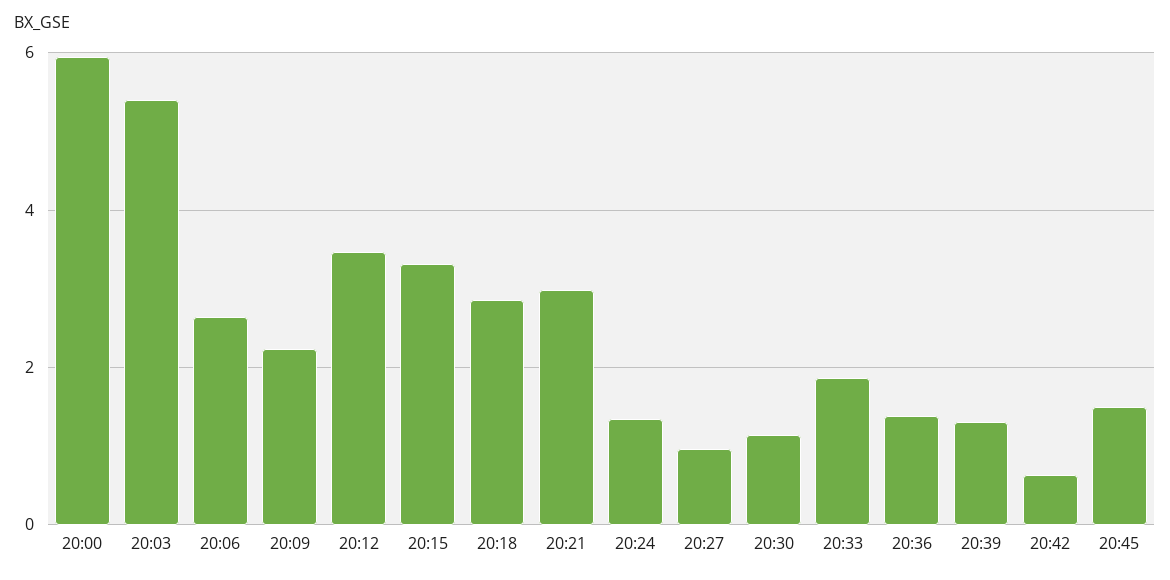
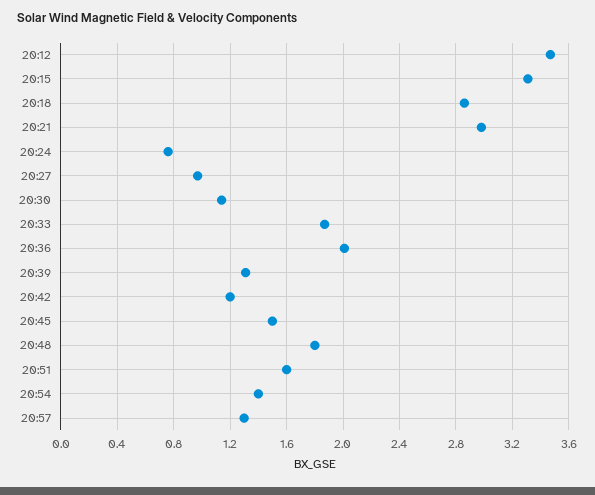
20:00: 6 -> none
20:03: 5.4 -> none
20:06: 2.6 -> none
20:09: 2.2 -> none
20:24: 1.4 -> 0.75
20:36: 1.4 -> 2
20:42: 0.6 -> 1.2
20:48: none -> 1.8
20:51: none -> 1.6
20:54: none -> 1.4
20:57: none -> 1.3

